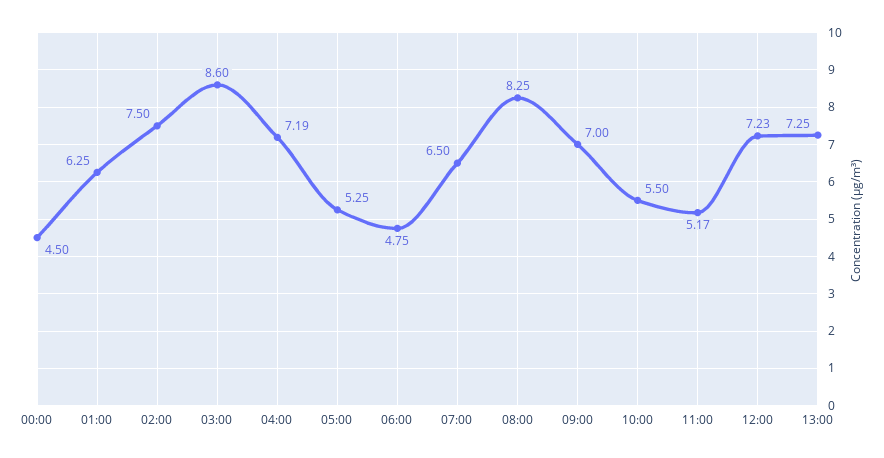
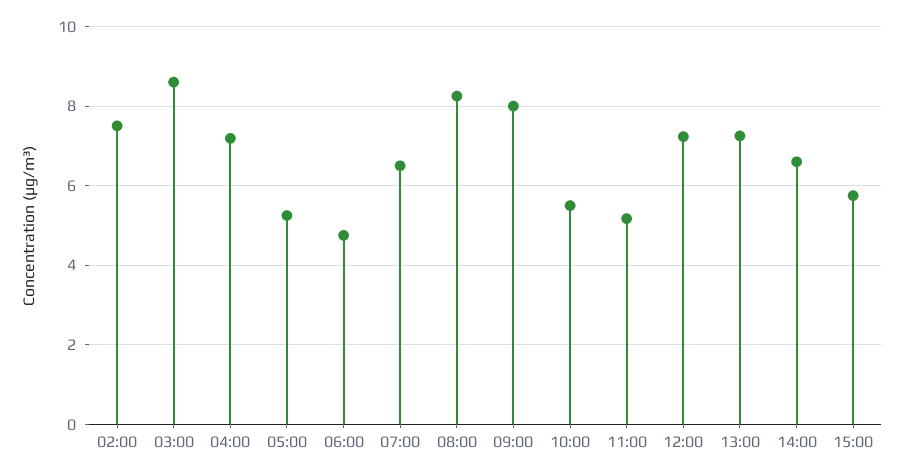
00:00: 4.5 -> none
01:00: 6.25 -> none
09:00: 7 -> 8
14:00: none -> 6.6
15:00: none -> 5.8

